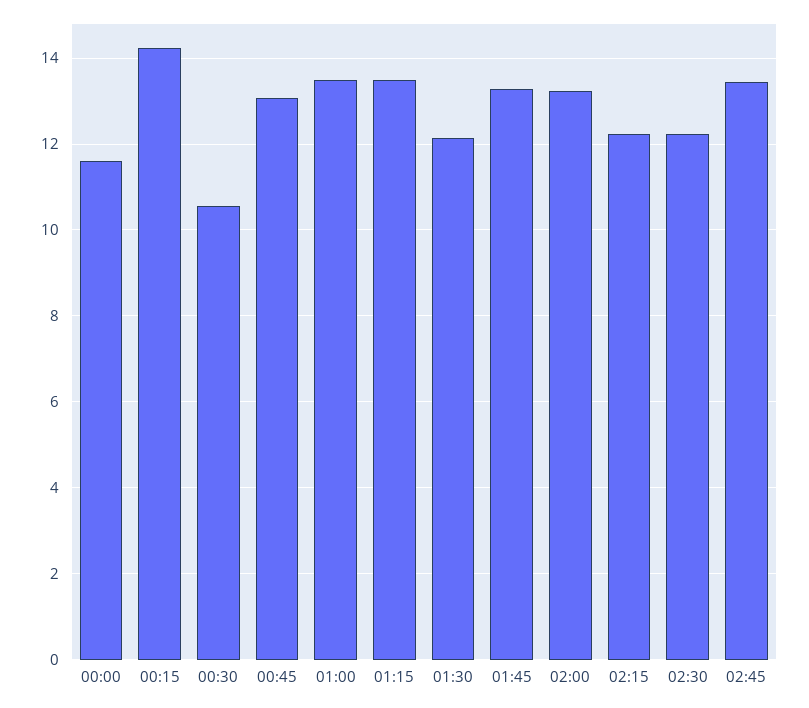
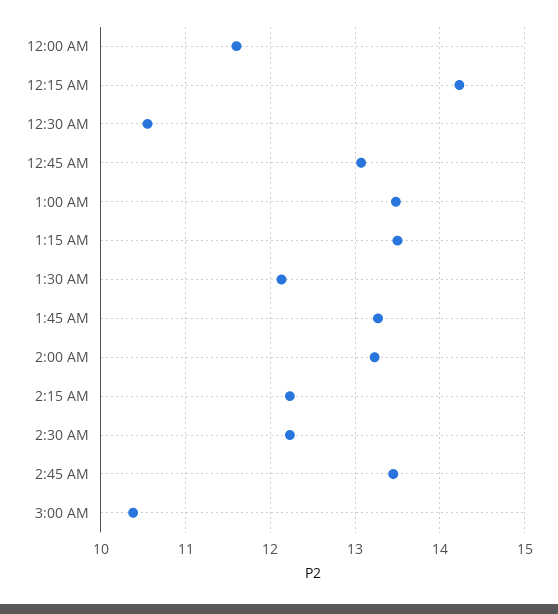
3:00 AM: none -> 10.4

